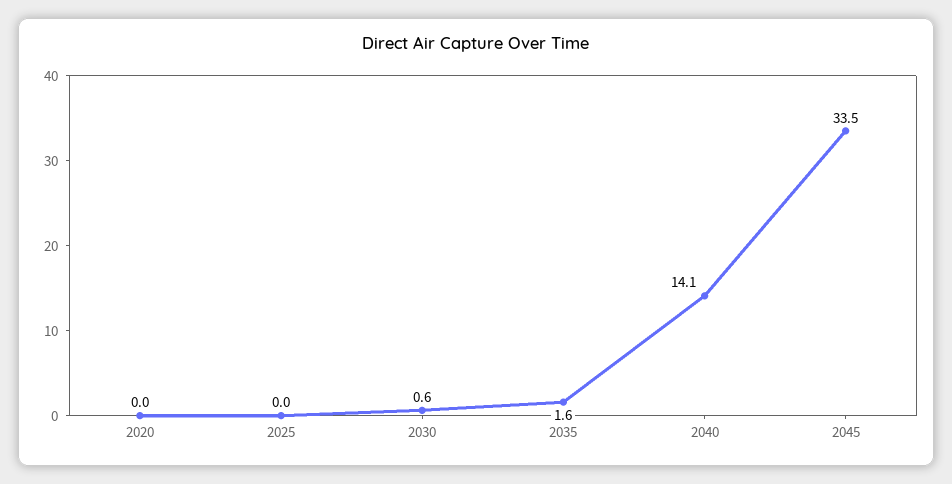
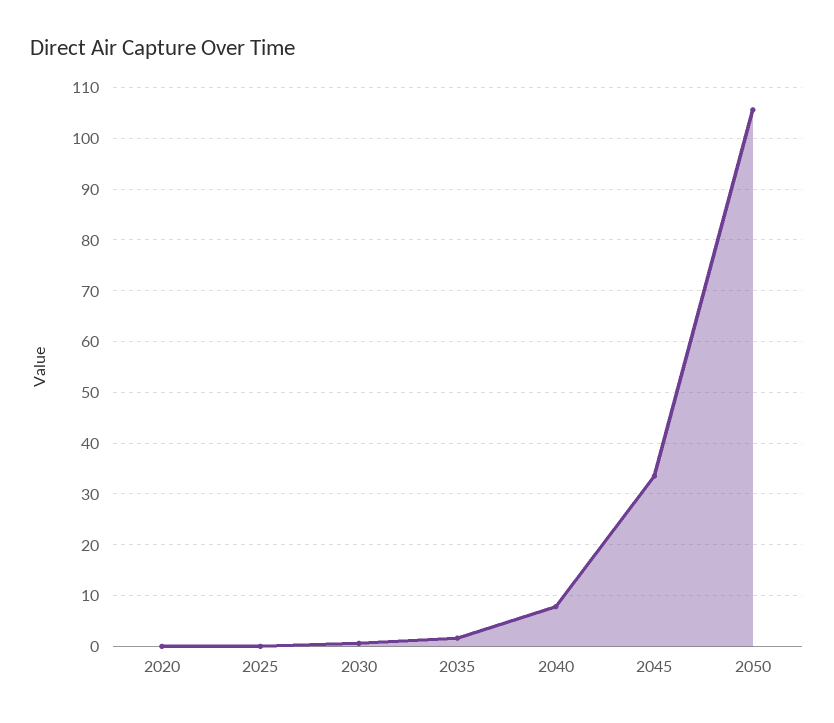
2040: 14.1 -> 8
2050: none -> 106

